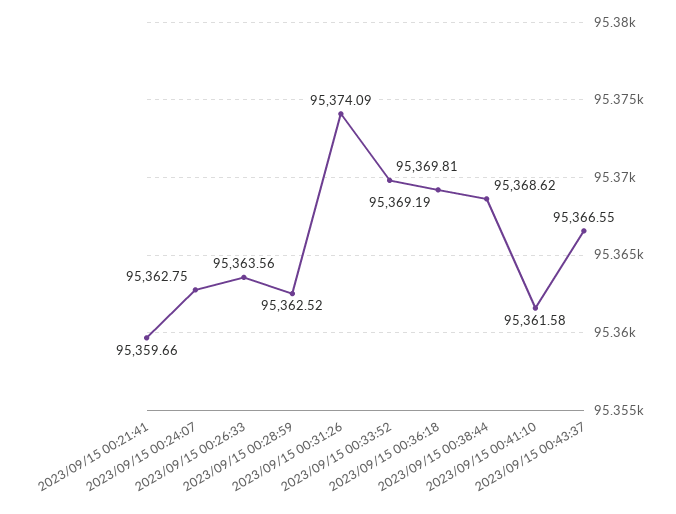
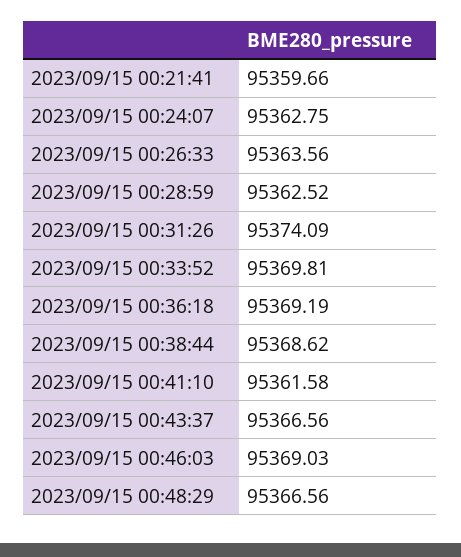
2023/09/15 00:43:37: 95366.55 -> 95366.56
2023/09/15 00:46:03: none -> 95369.03
2023/09/15 00:48:29: none -> 95366.56

